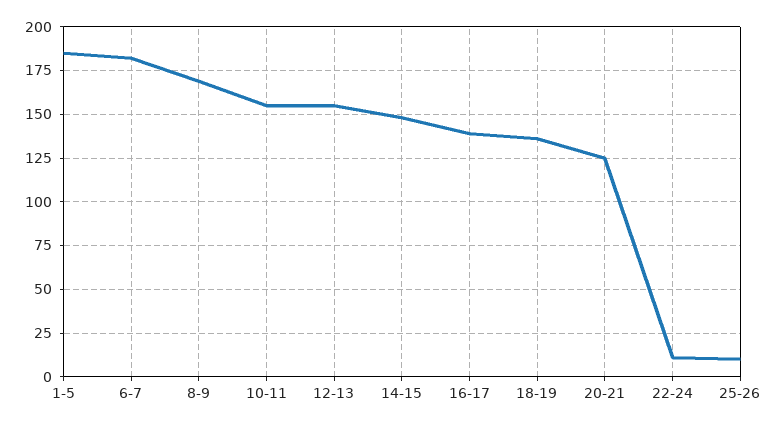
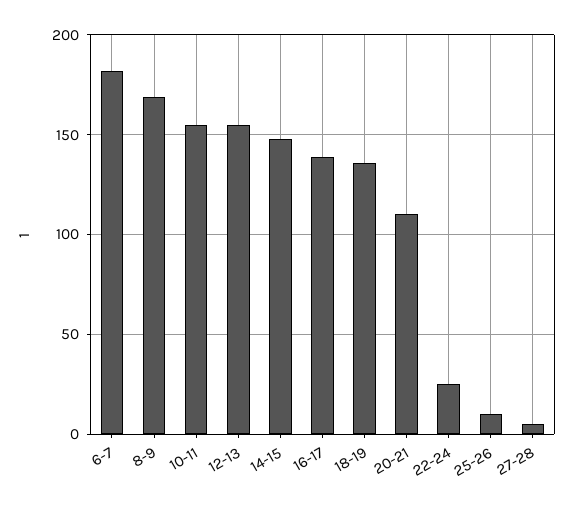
1-5: 185 -> none
20-21: 125 -> 110
22-24: 10 -> 25
27-28: none -> 5

